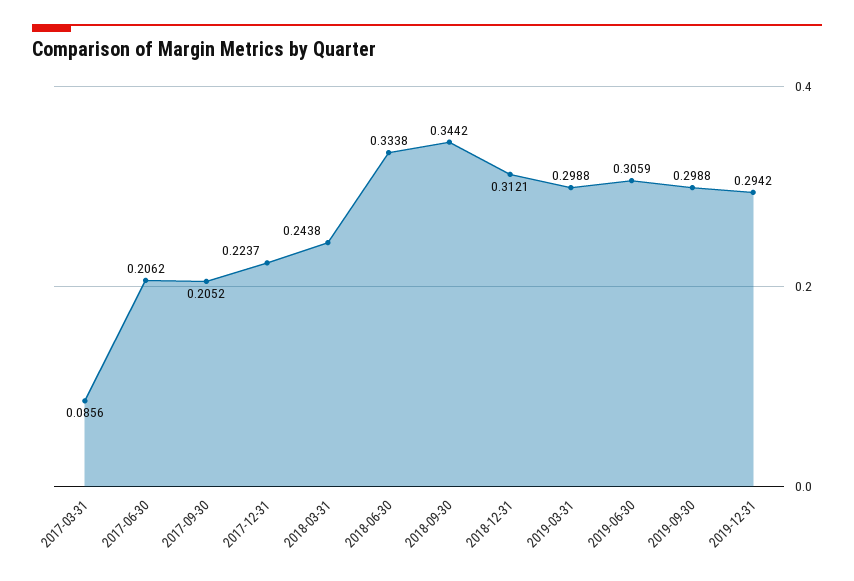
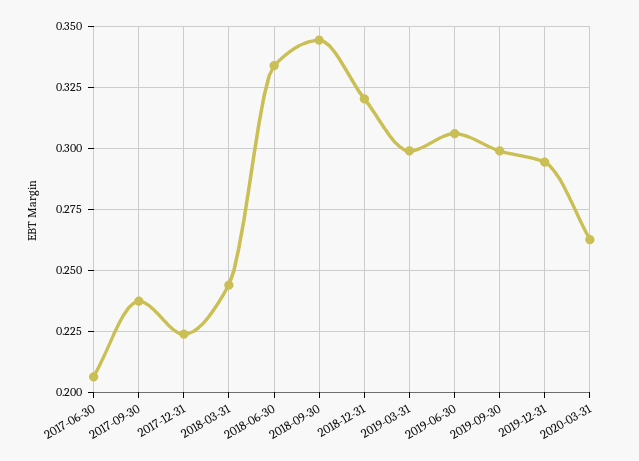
2017-03-31: 0.0856 -> none
2017-09-30: 0.2052 -> 0.2375
2018-12-31: 0.3121 -> 0.32
2020-03-31: none -> 0.2625

